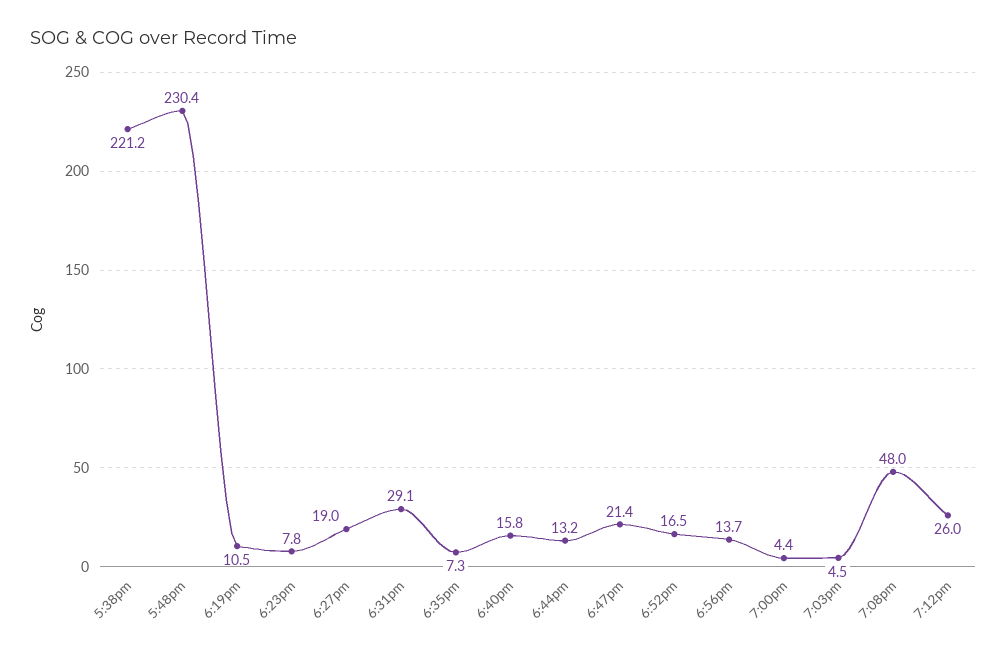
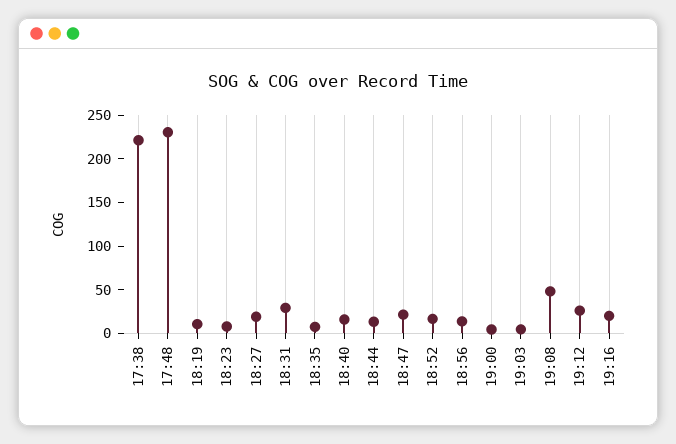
19:16: none -> 20

